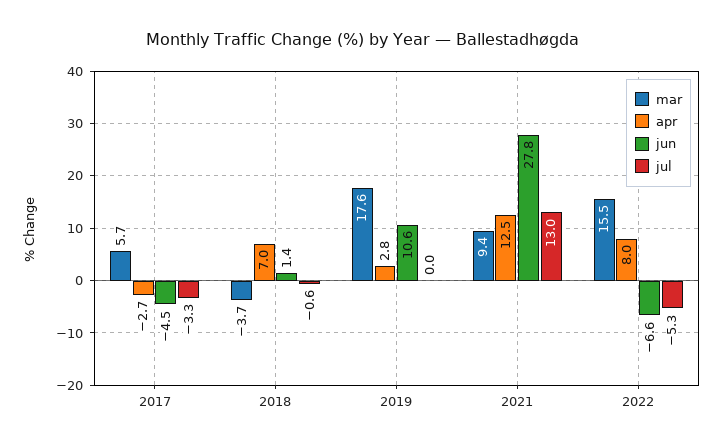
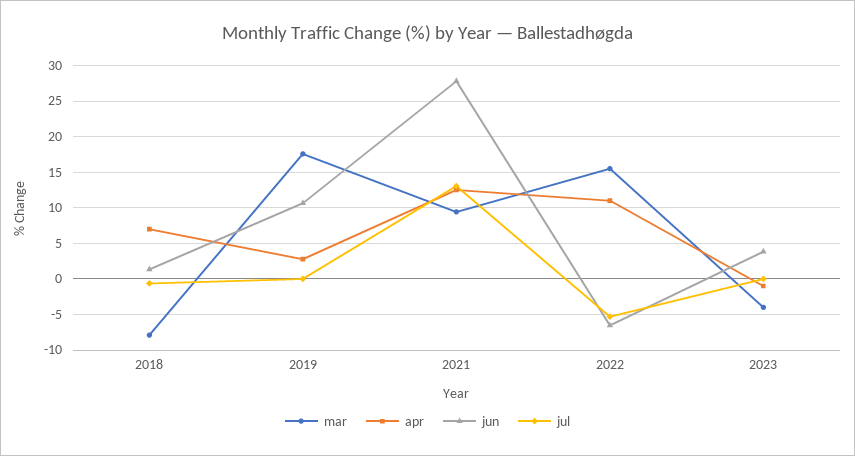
mar, 2017: 5.7 -> none
apr, 2017: -2.7 -> none
jun, 2017: -4.5 -> none
jul, 2017: -3.3 -> none
mar, 2018: -3.7 -> -8
apr, 2022: 8 -> 11
mar, 2023: none -> -4
apr, 2023: none -> -1
jun, 2023: none -> 4
jul, 2023: none -> 0

